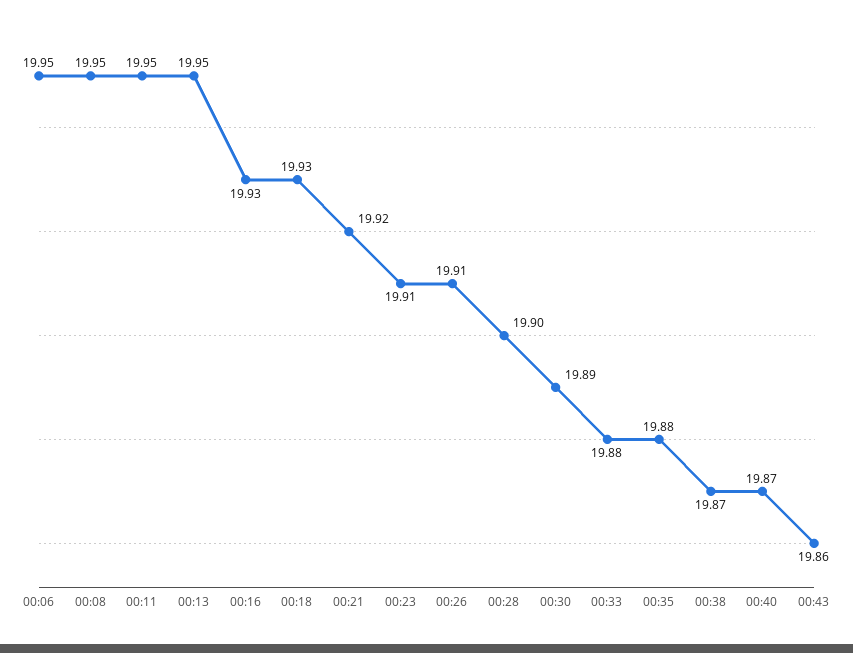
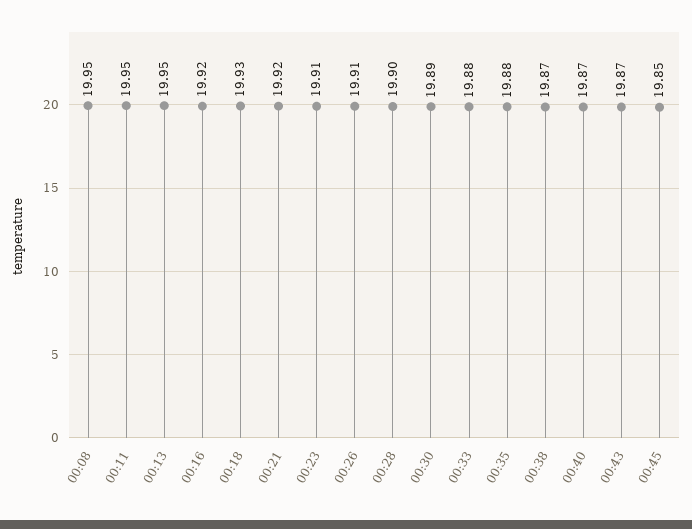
00:06: 19.95 -> none
00:16: 19.93 -> 19.92
00:43: 19.86 -> 19.87
00:45: none -> 19.85

